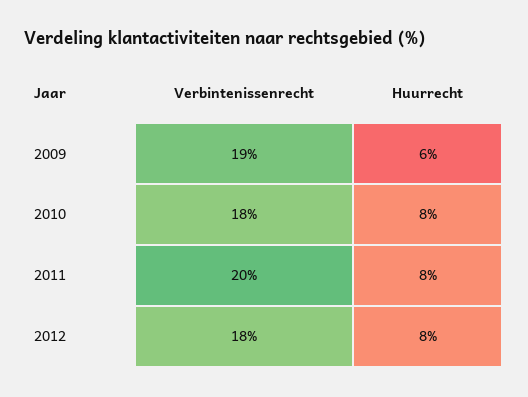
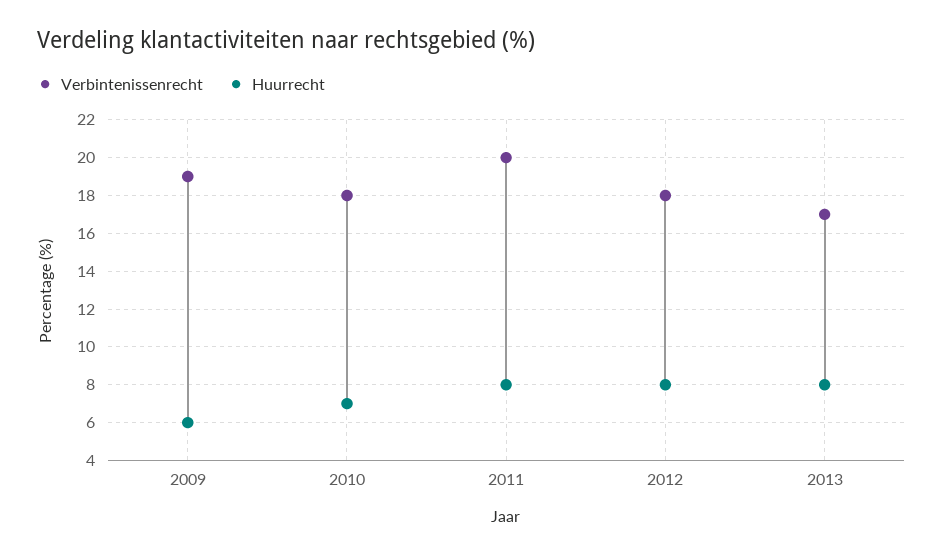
Huurrecht, 2010: 8 -> 7
Verbintenissenrecht, 2013: none -> 17
Huurrecht, 2013: none -> 8

